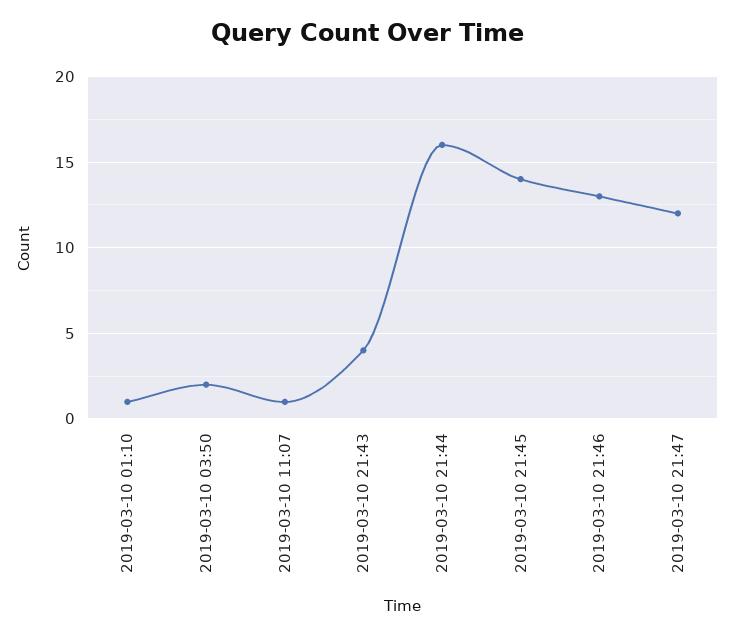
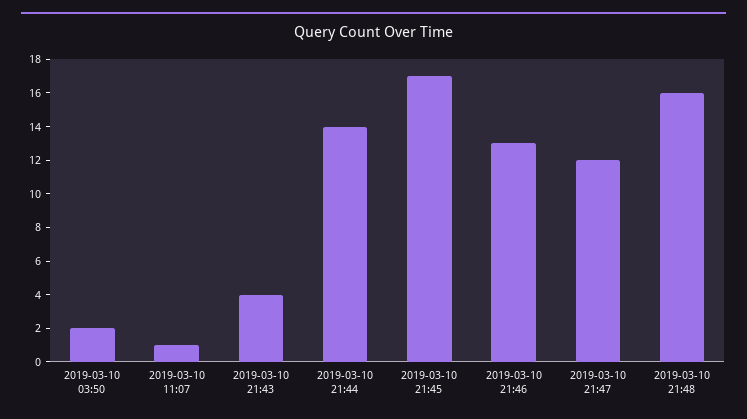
2019-03-10 01:10: 1 -> none
2019-03-10 21:44: 16 -> 14
2019-03-10 21:45: 14 -> 17
2019-03-10 21:48: none -> 16

